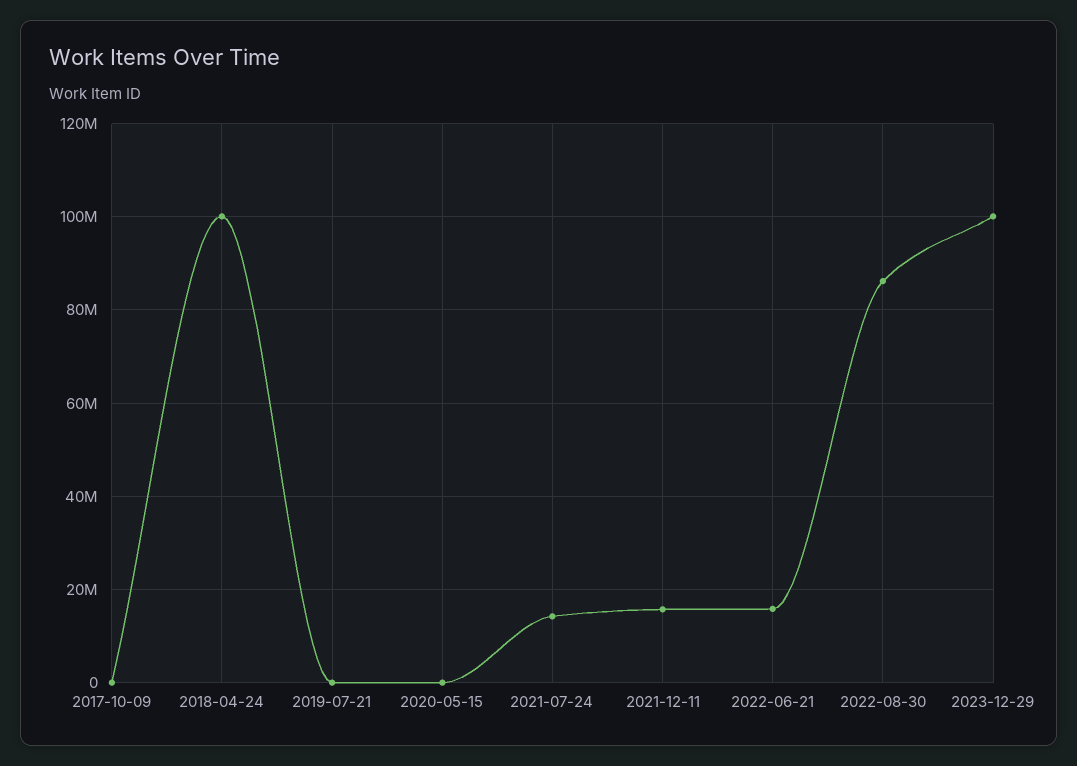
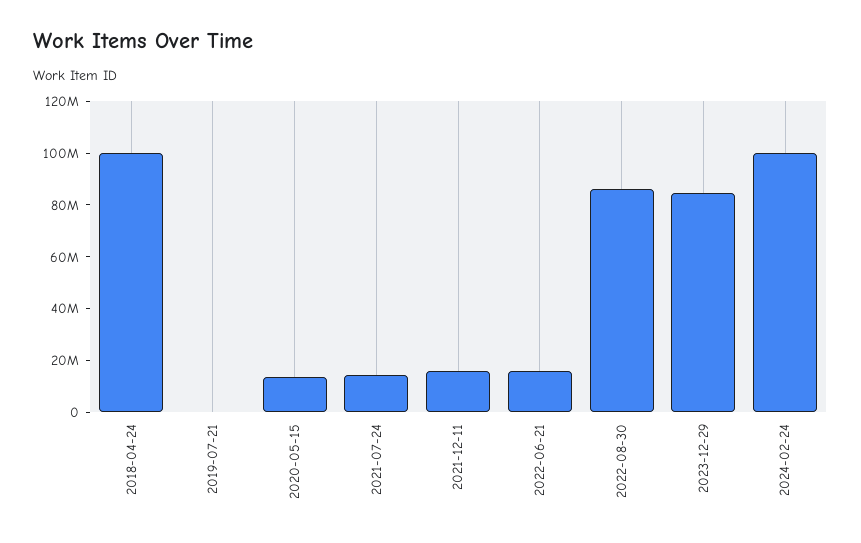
2017-10-09: 0 -> none
2020-05-15: 0 -> 15000000
2023-12-29: 100000000 -> 85000000
2024-02-24: none -> 100000000

